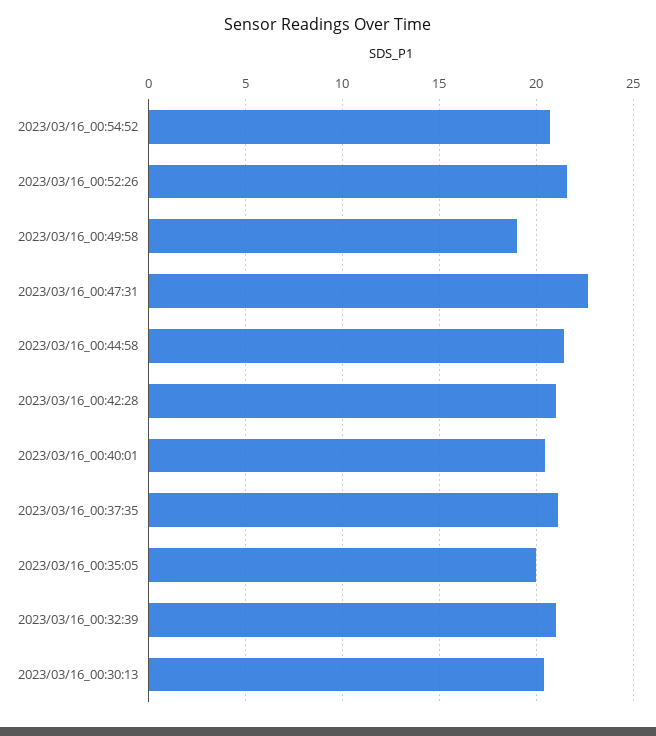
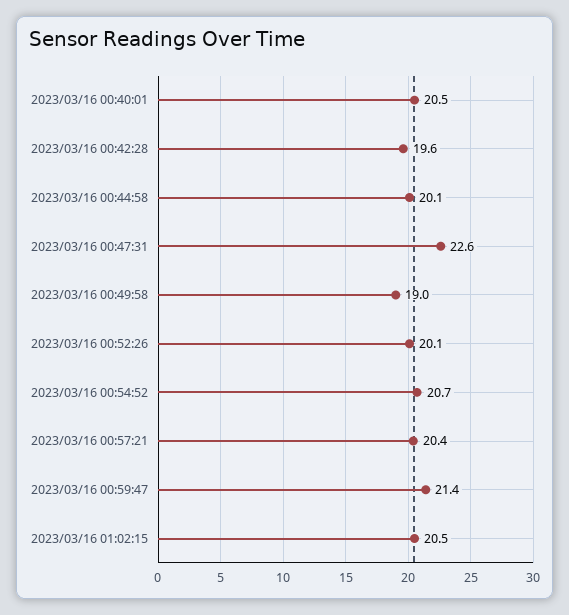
2023/03/16_00:52:26: 21.5 -> 20.1
2023/03/16_00:44:58: 21.5 -> 20.1
2023/03/16_00:42:28: 21 -> 19.6
2023/03/16_00:37:35: 21 -> none
2023/03/16_00:35:05: 20 -> none
2023/03/16_00:32:39: 21 -> none
2023/03/16_00:30:13: 20.5 -> none
2023/03/16 00:57:21: none -> 20.4
2023/03/16 00:59:47: none -> 21.4
2023/03/16 01:02:15: none -> 20.5

